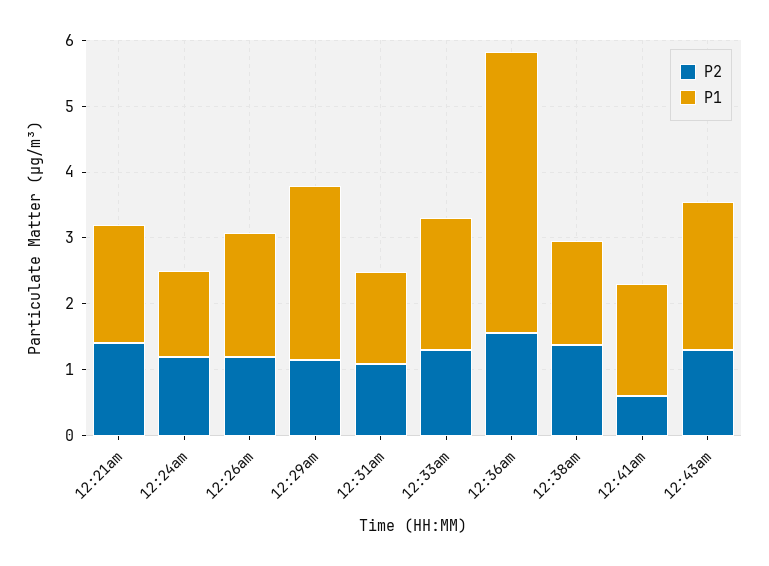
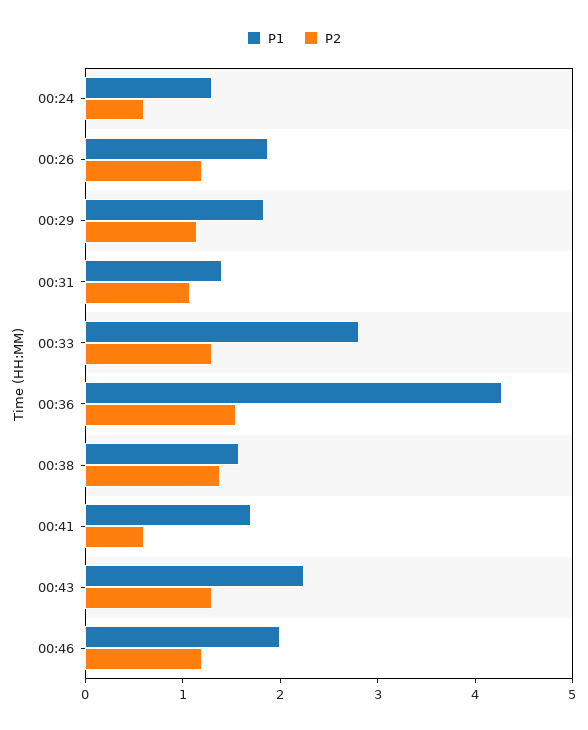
P2, 12:21am: 1.4 -> none
P1, 12:21am: 1.8 -> none
P2, 12:24am: 1.2 -> 0.6
P1, 12:29am: 2.6 -> 1.8
P1, 12:33am: 2 -> 2.8
P1, 00:46: none -> 2
P2, 00:46: none -> 1.2

